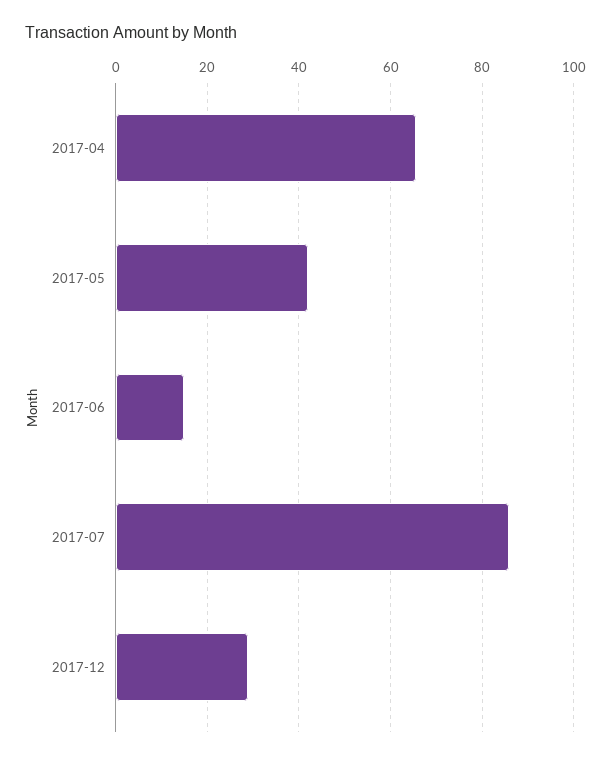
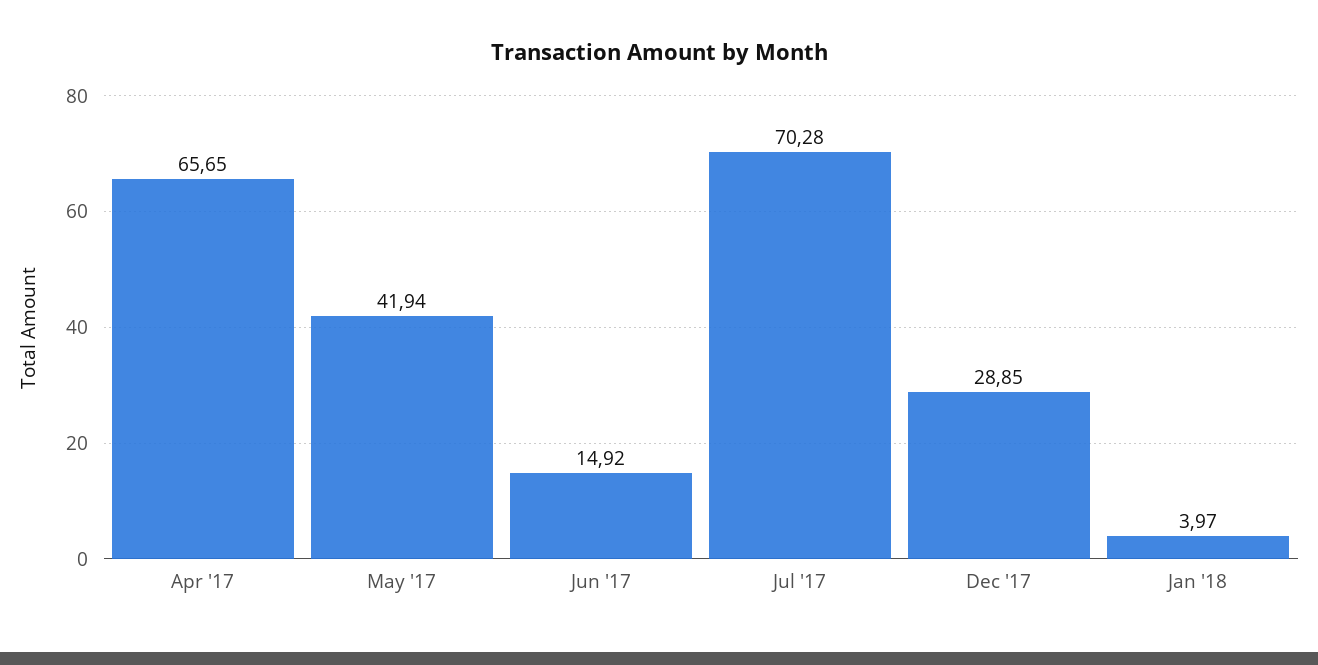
2017-07: 86 -> 70.28
Jan '18: none -> 3.97

